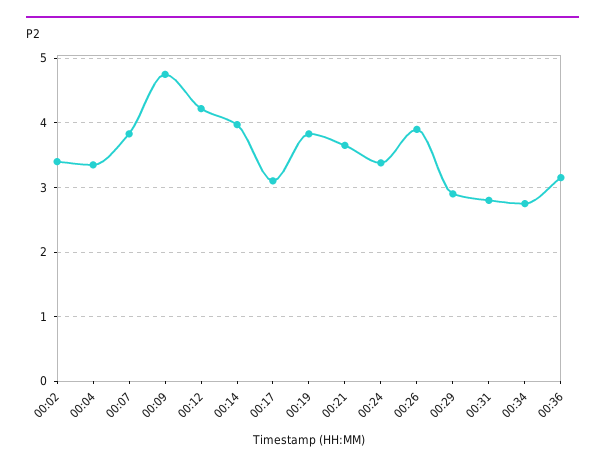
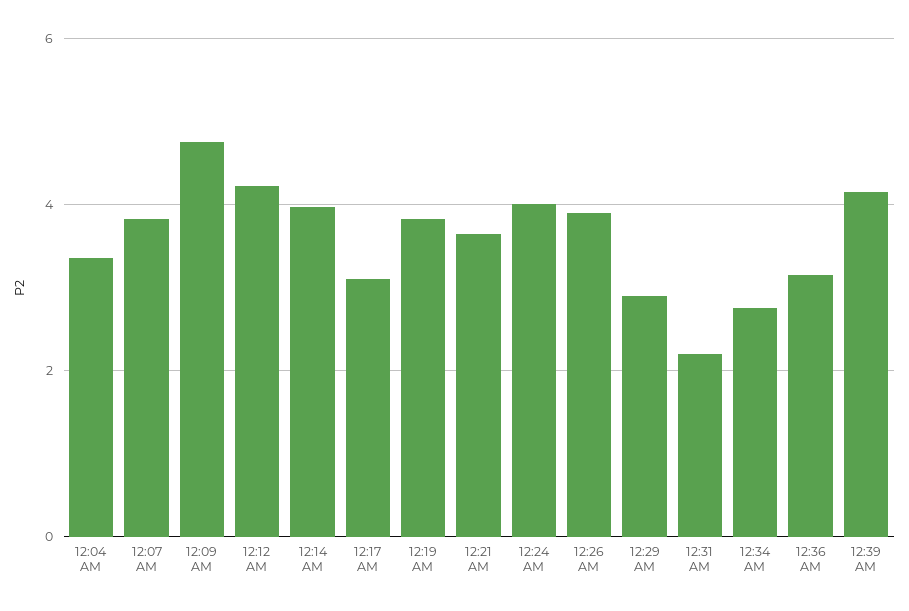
00:02: 3.4 -> none
00:24: 3.4 -> 4
00:31: 2.8 -> 2.2
12:39 AM: none -> 4.2

